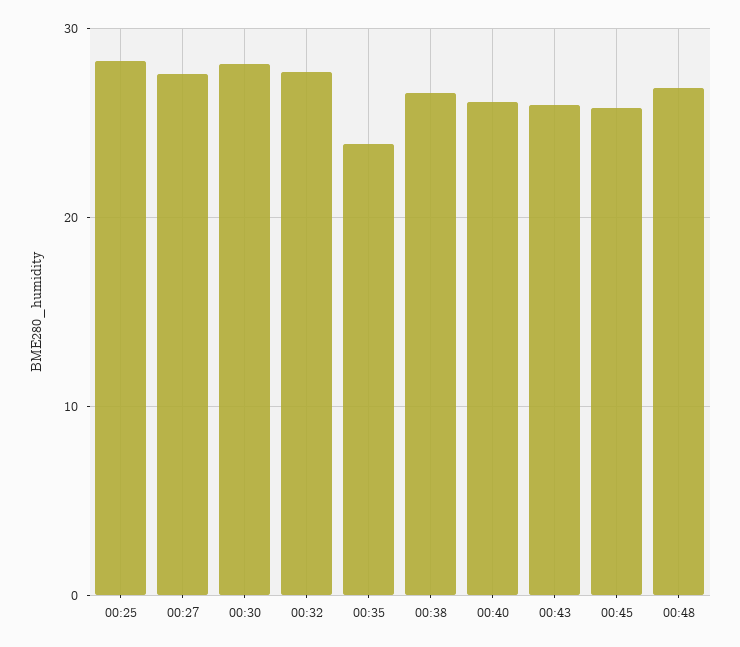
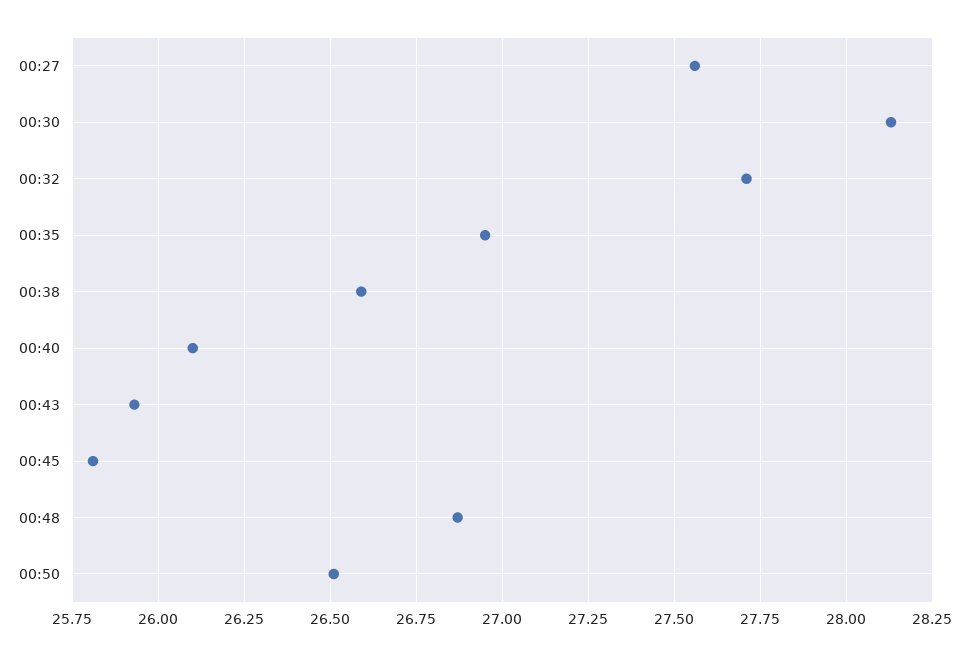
00:25: 28 -> none
00:35: 24 -> 26.95
00:50: none -> 26.5

